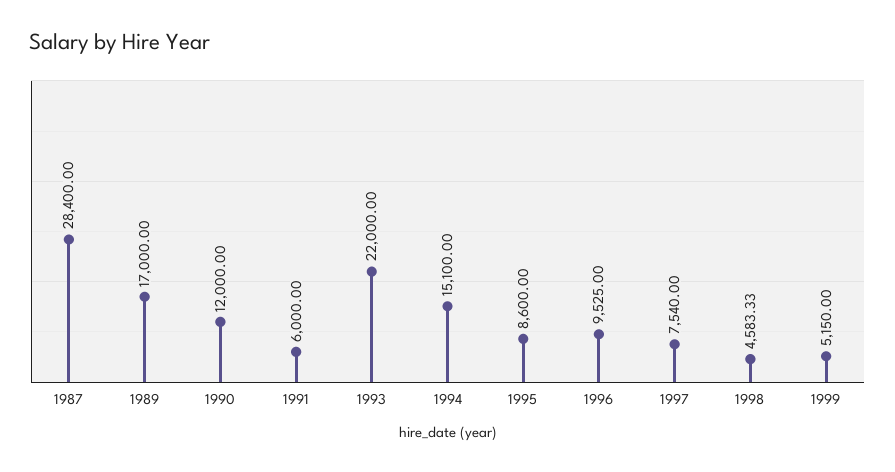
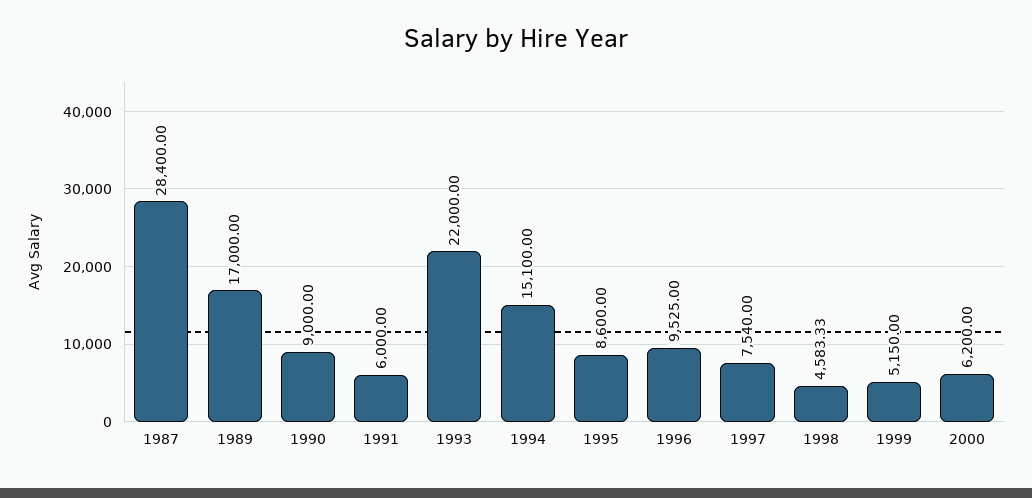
1990: 12000 -> 9000
2000: none -> 6200

